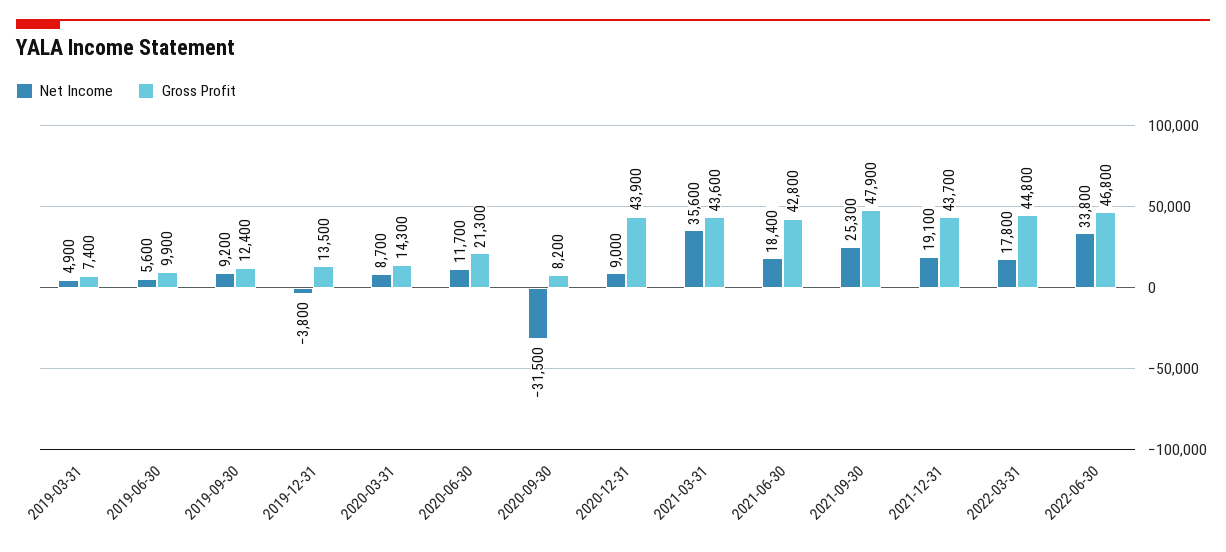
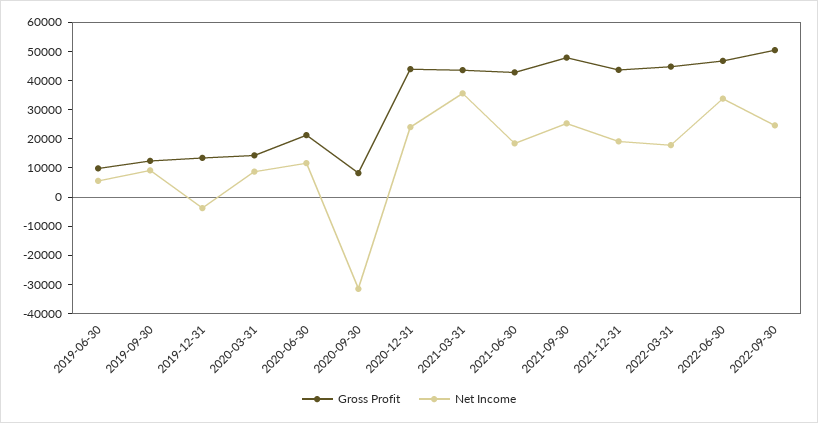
Net Income, 2019-03-31: 4900 -> none
Gross Profit, 2019-03-31: 7400 -> none
Net Income, 2020-12-31: 9000 -> 25000
Gross Profit, 2022-09-30: none -> 50000
Net Income, 2022-09-30: none -> 25000

